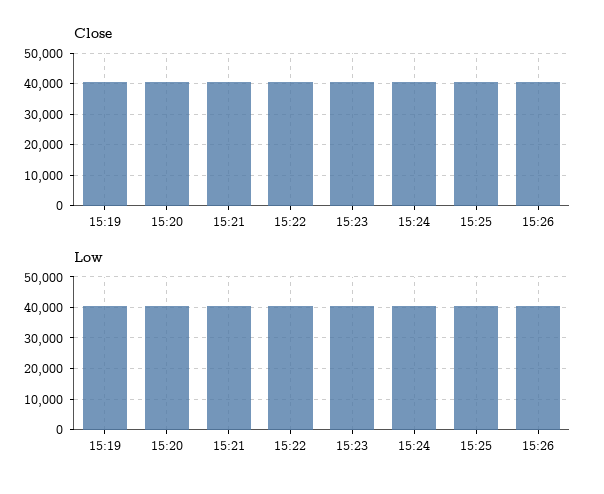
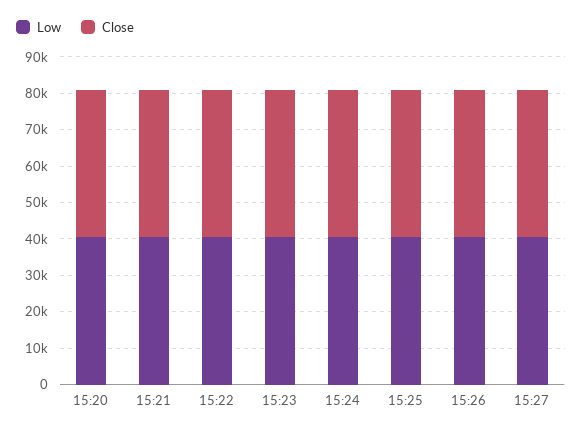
Close, 15:19: 40000 -> none
Low, 15:19: 40000 -> none
Low, 15:27: none -> 40000
Close, 15:27: none -> 40000

